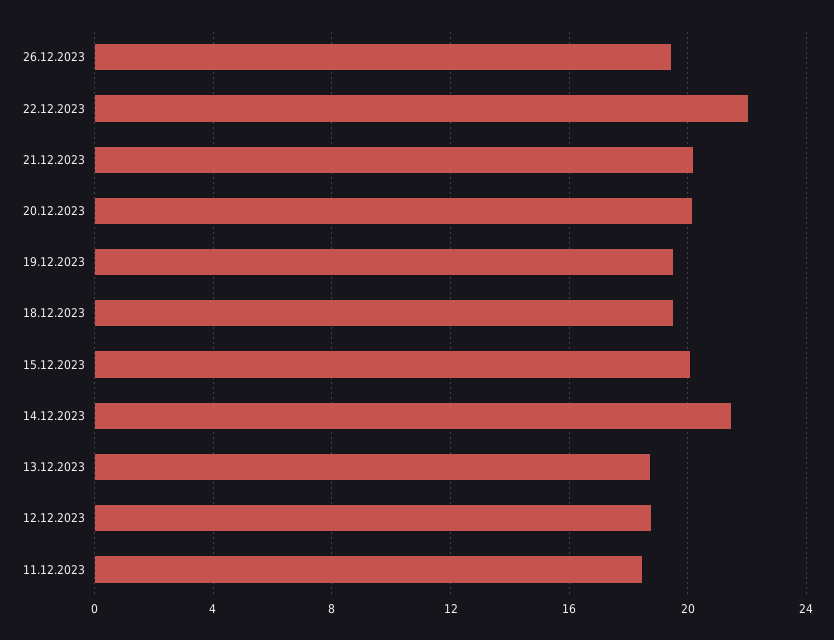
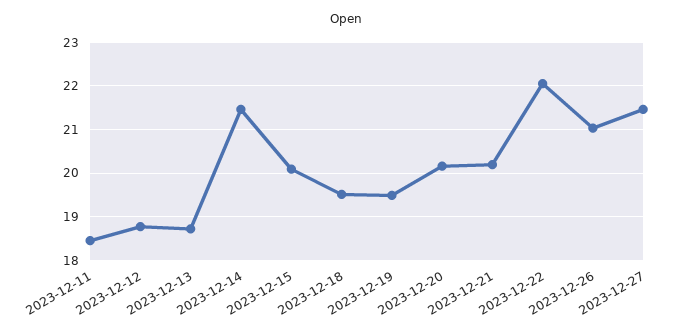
26.12.2023: 19.5 -> 21
2023-12-27: none -> 21.4

